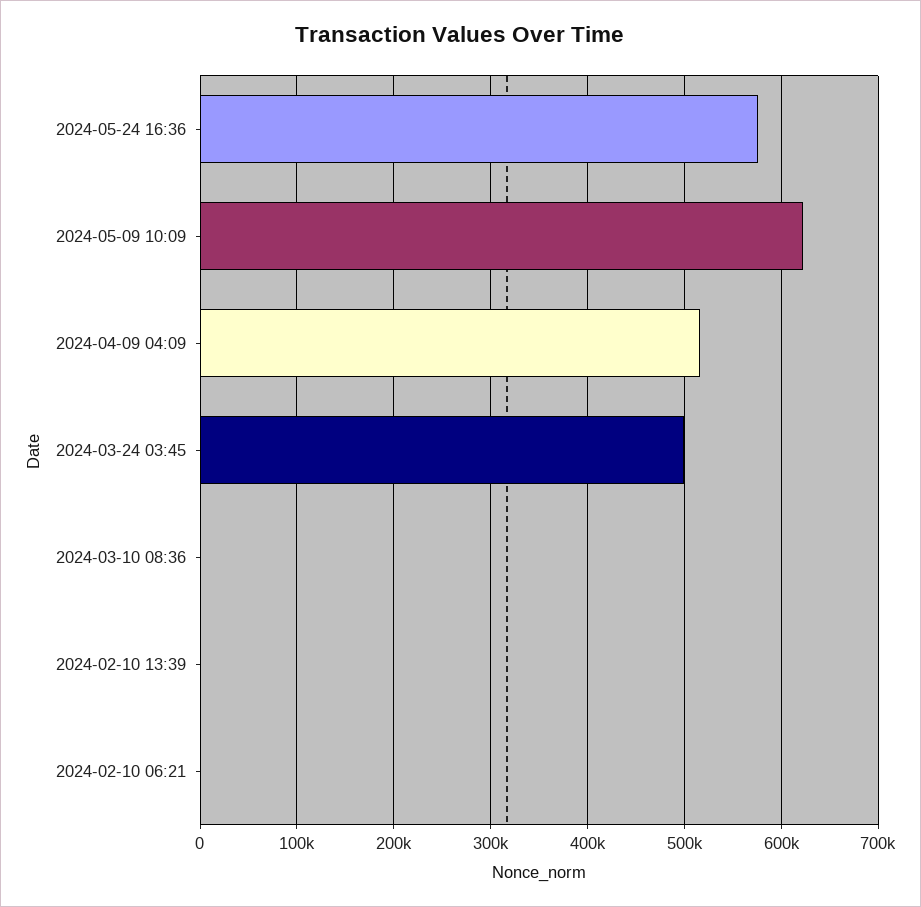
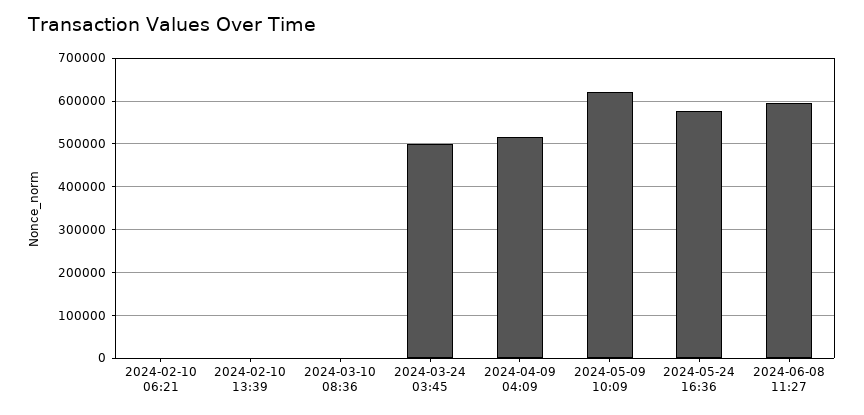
2024-06-08 11:27: none -> 600000

